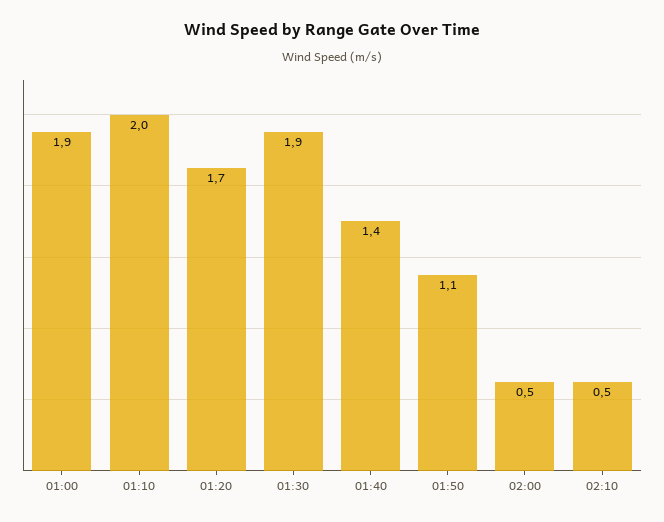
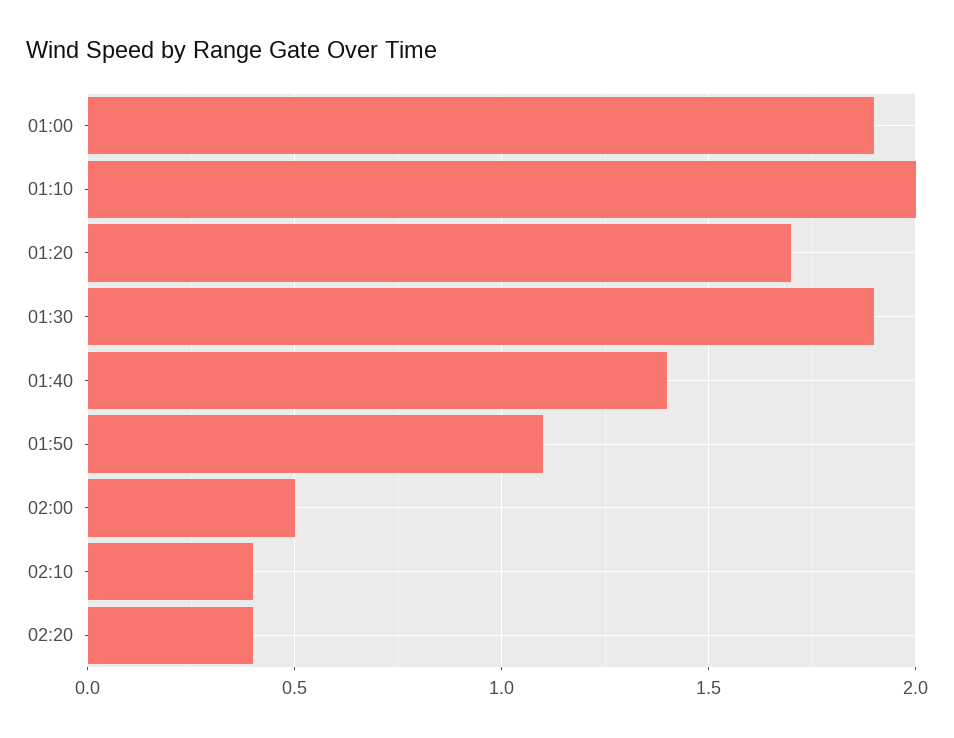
02:10: 0.5 -> 0.4
02:20: none -> 0.4

